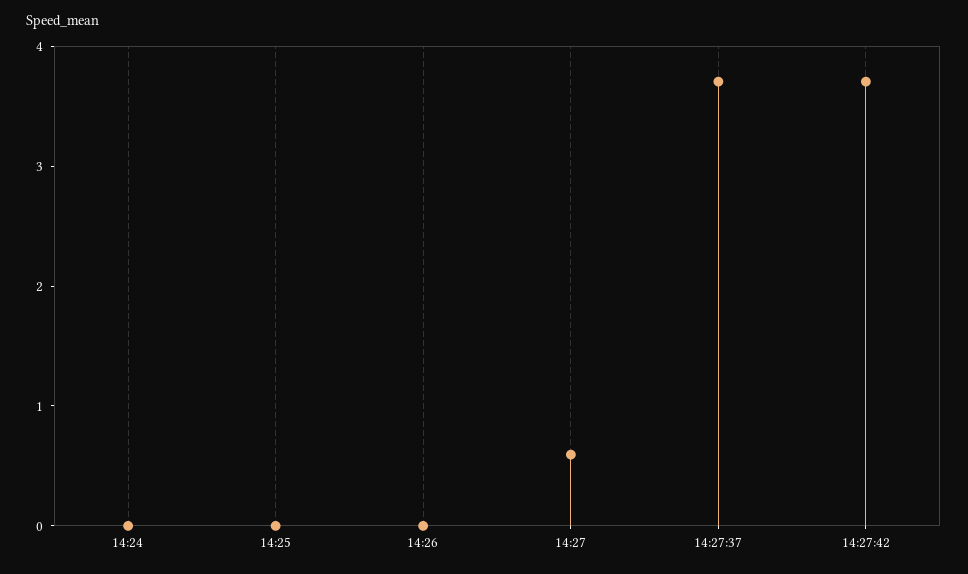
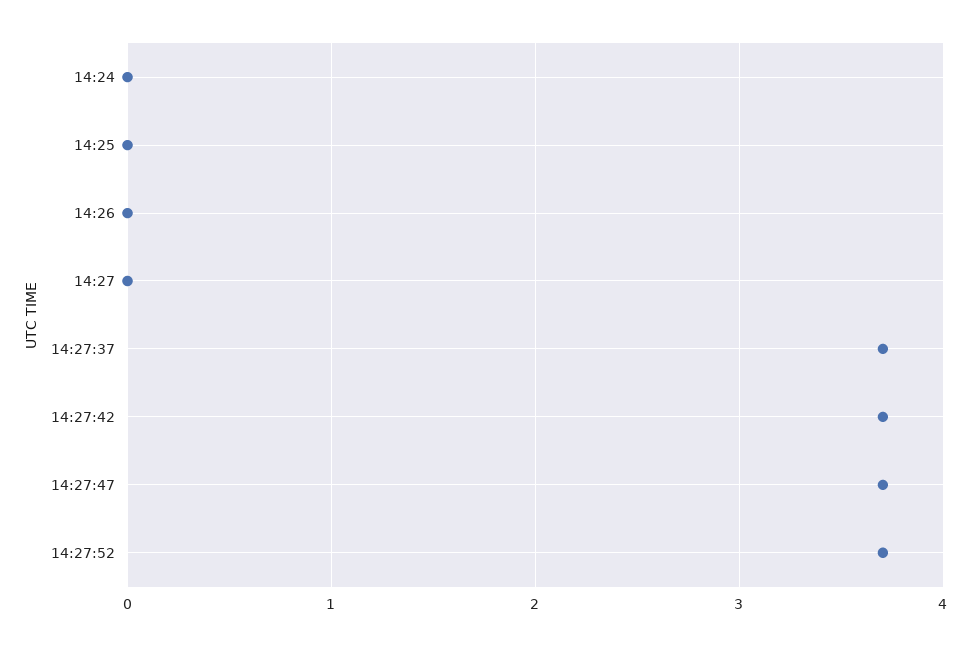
14:27: 0.6 -> 0
14:27:47: none -> 3.7
14:27:52: none -> 3.7

